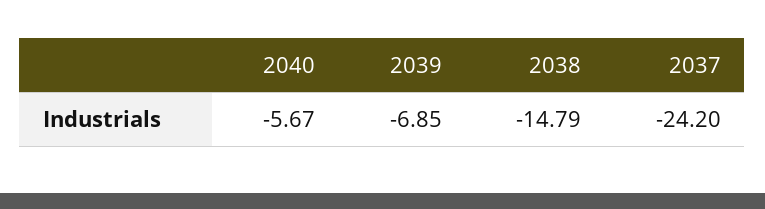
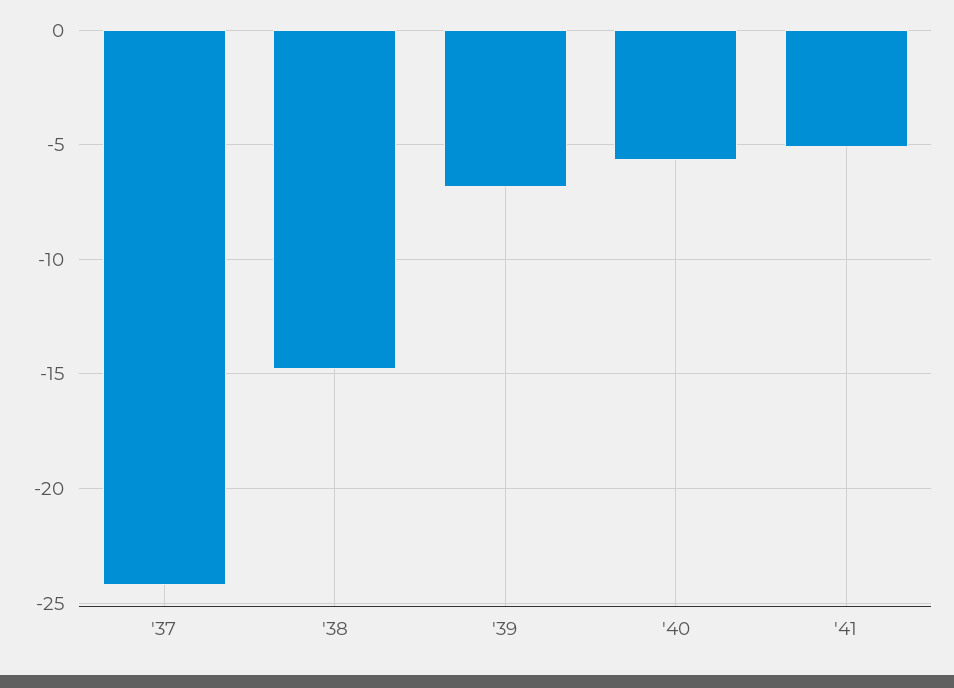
'41: none -> -5

